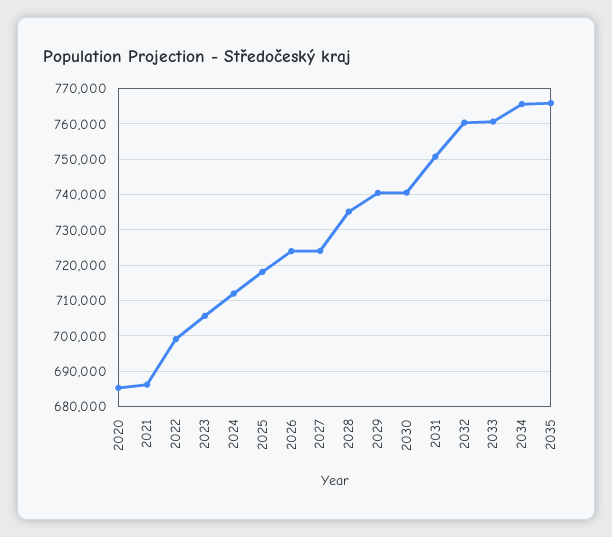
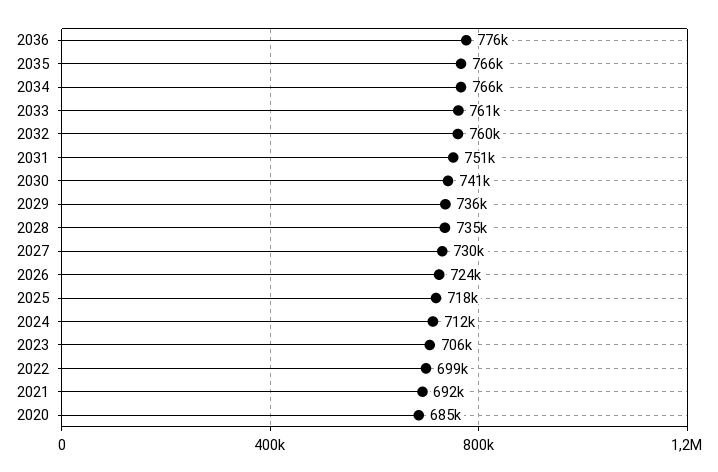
2021: 686000 -> 692000
2027: 724000 -> 730000
2029: 740000 -> 736000
2036: none -> 776000

